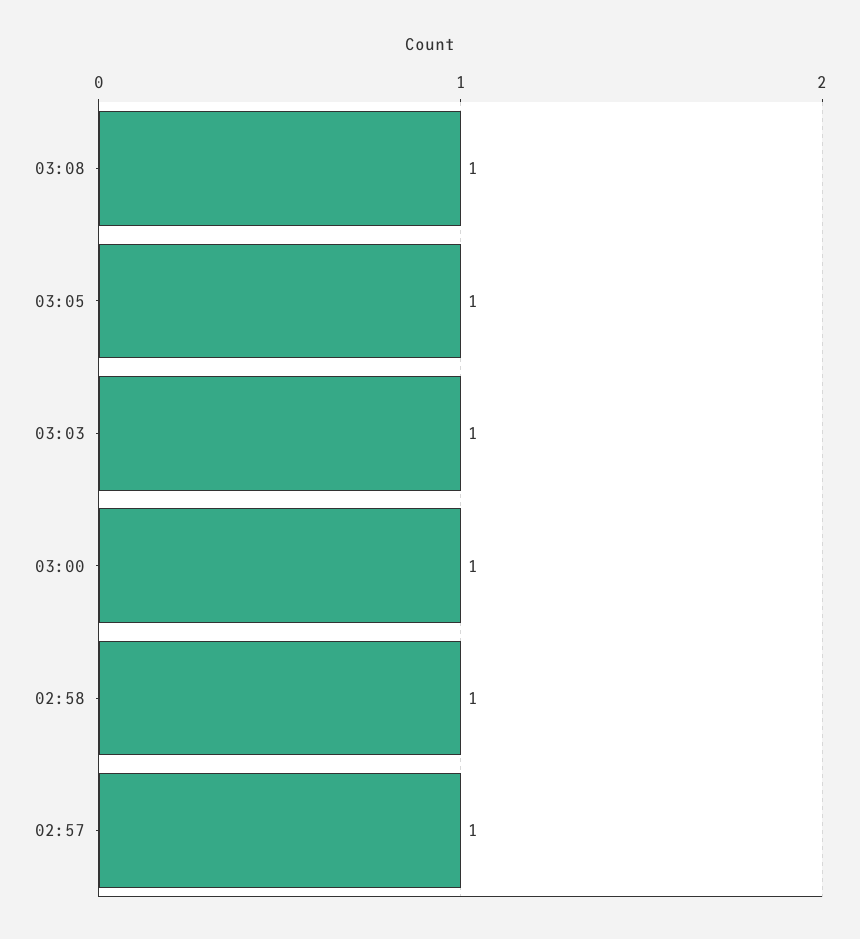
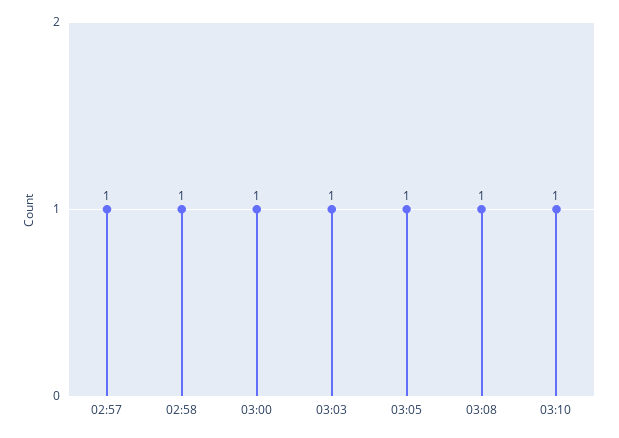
03:10: none -> 1

